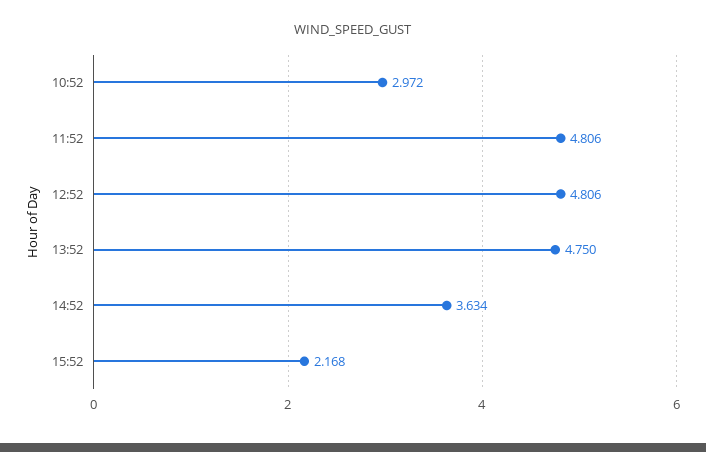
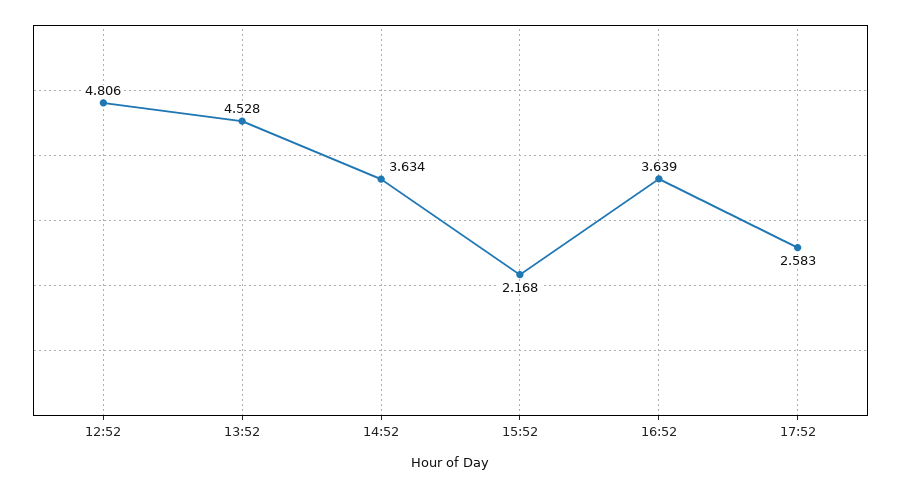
10:52: 2.972 -> none
11:52: 4.806 -> none
13:52: 4.75 -> 4.528
16:52: none -> 3.639
17:52: none -> 2.583

